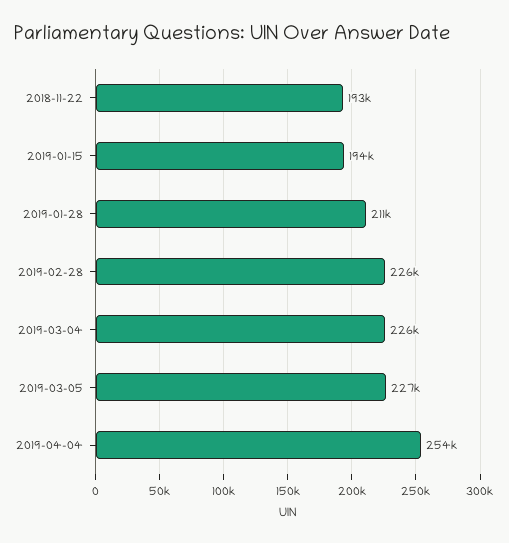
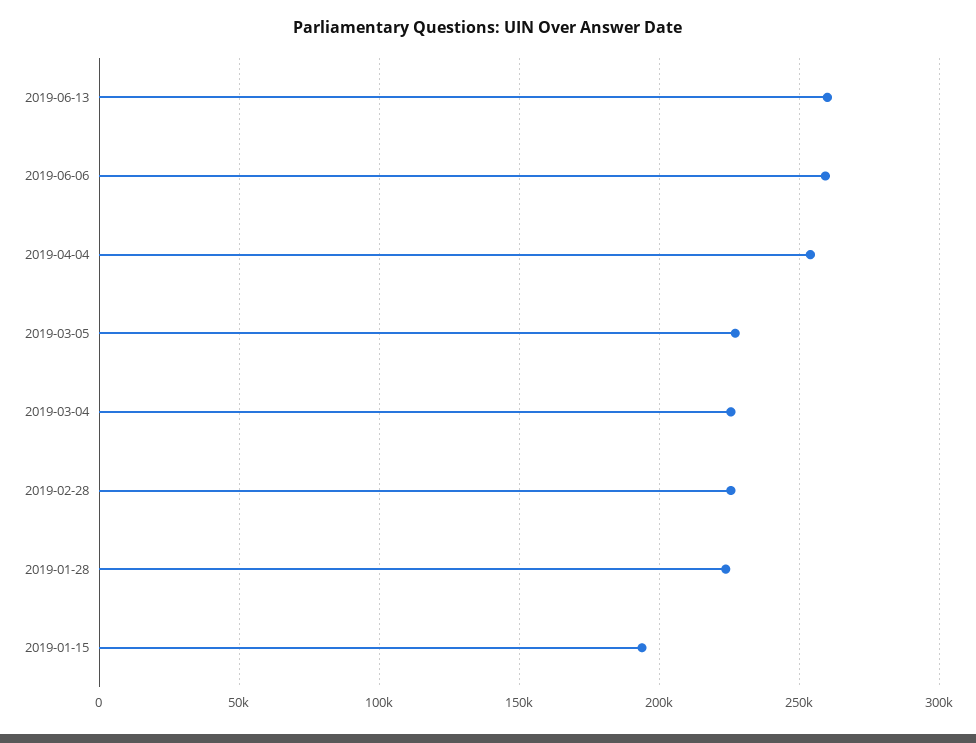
2018-11-22: 193000 -> none
2019-01-28: 211000 -> 225000
2019-06-13: none -> 260000
2019-06-06: none -> 260000

